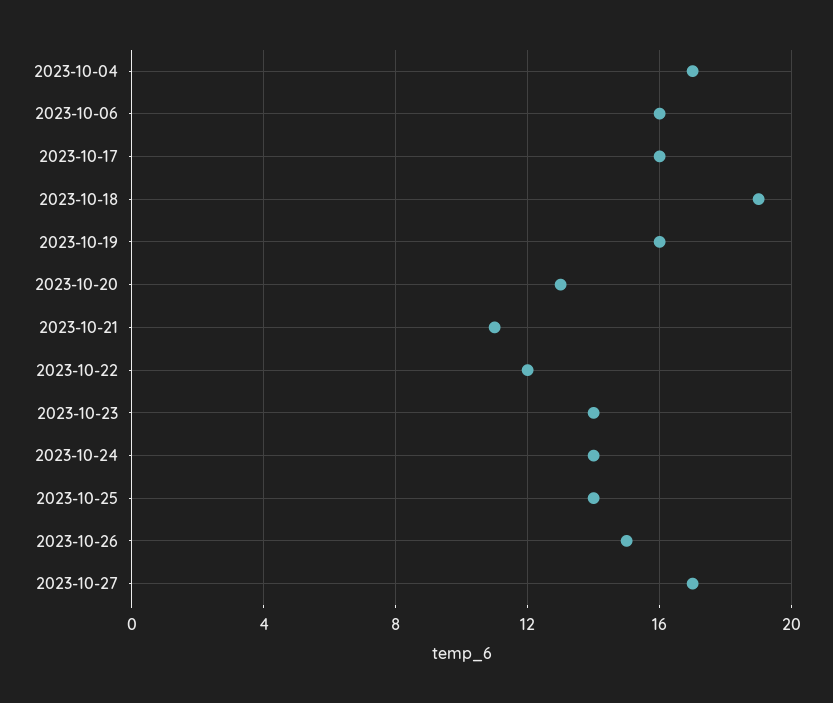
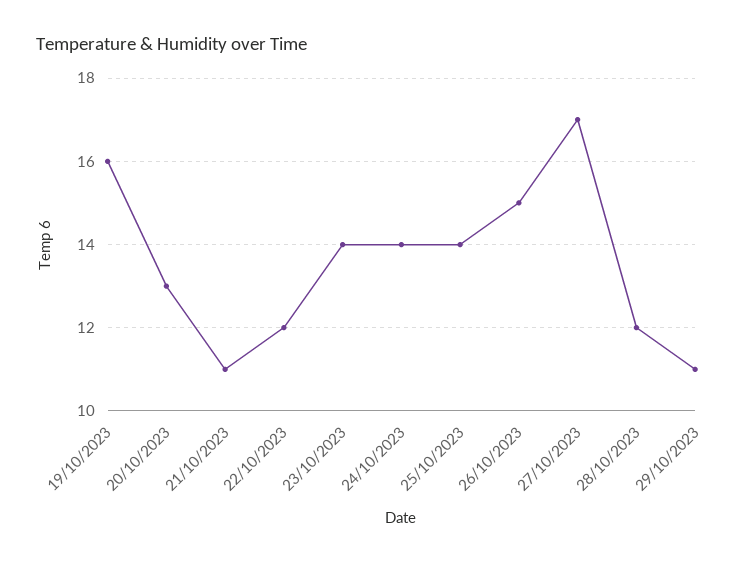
2023-10-04: 17 -> none
2023-10-06: 16 -> none
2023-10-17: 16 -> none
2023-10-18: 19 -> none
28/10/2023: none -> 12
29/10/2023: none -> 11

